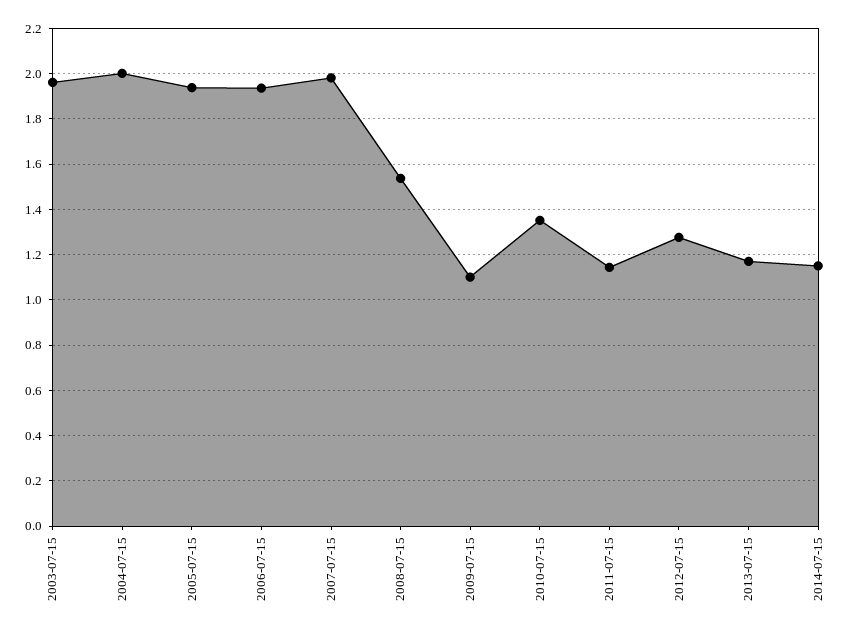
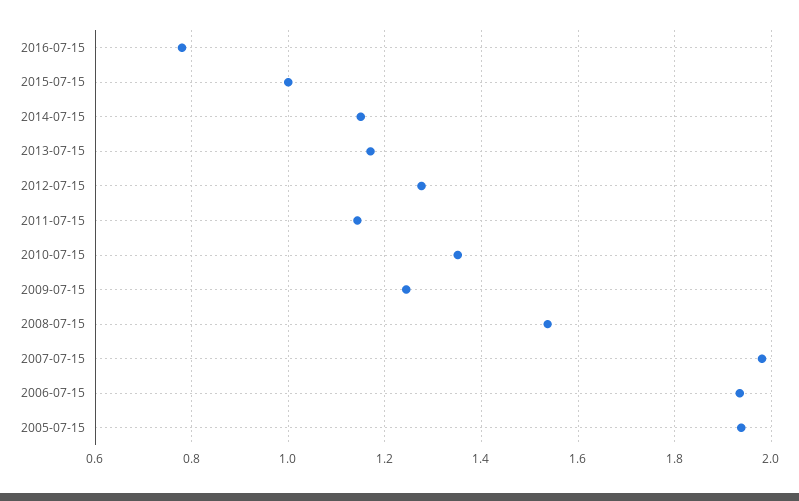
2003-07-15: 1.95 -> none
2004-07-15: 2 -> none
2009-07-15: 1.1 -> 1.24
2016-07-15: none -> 0.78
2015-07-15: none -> 1

